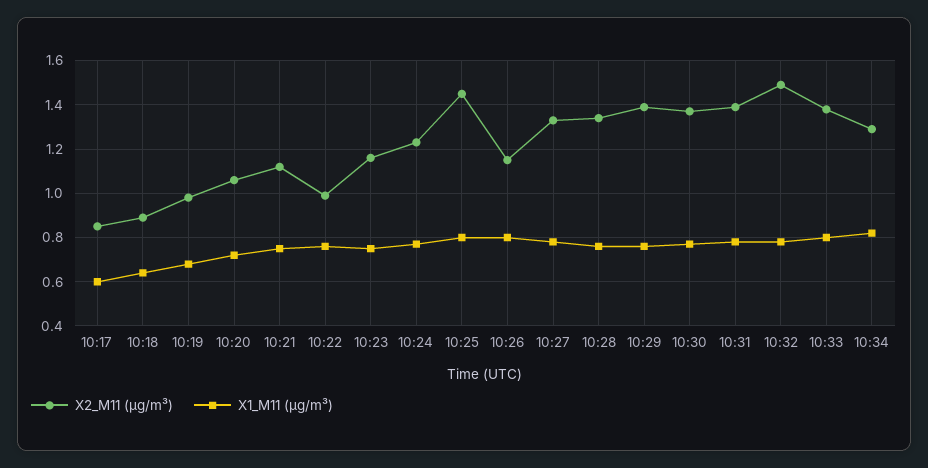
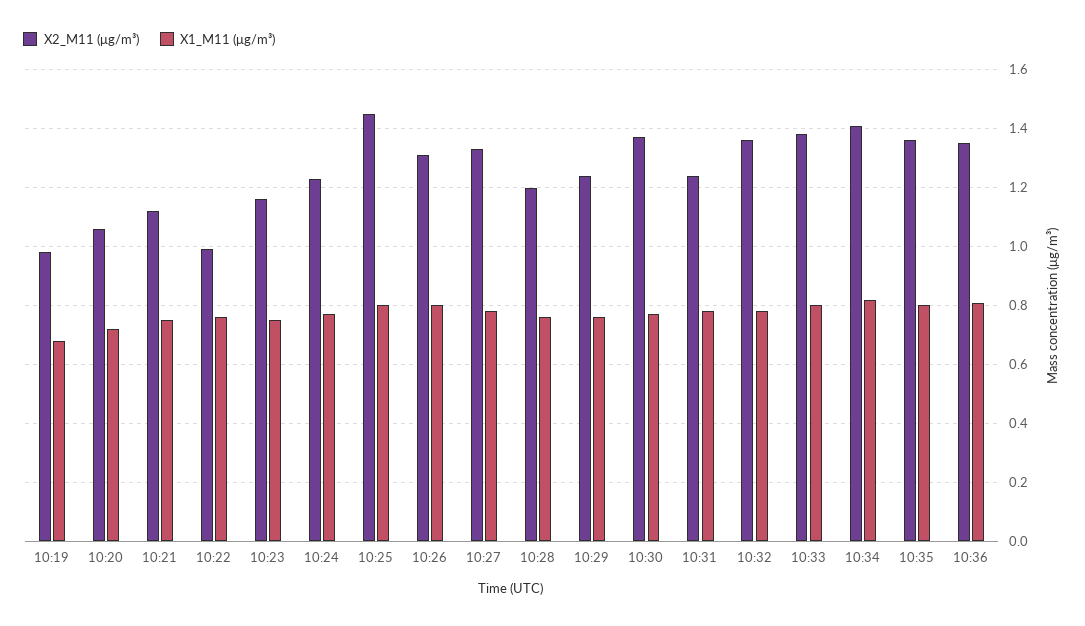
X2_M11 (μg/m³), 10:17: 0.85 -> none
X1_M11 (μg/m³), 10:17: 0.6 -> none
X2_M11 (μg/m³), 10:18: 0.9 -> none
X1_M11 (μg/m³), 10:18: 0.65 -> none
X2_M11 (μg/m³), 10:26: 1.15 -> 1.3
X2_M11 (μg/m³), 10:28: 1.35 -> 1.2
X2_M11 (μg/m³), 10:29: 1.4 -> 1.25
X2_M11 (μg/m³), 10:31: 1.4 -> 1.25
X2_M11 (μg/m³), 10:32: 1.5 -> 1.35
X2_M11 (μg/m³), 10:34: 1.3 -> 1.4
X2_M11 (μg/m³), 10:35: none -> 1.35
X1_M11 (μg/m³), 10:35: none -> 0.8
X2_M11 (μg/m³), 10:36: none -> 1.35
X1_M11 (μg/m³), 10:36: none -> 0.8

